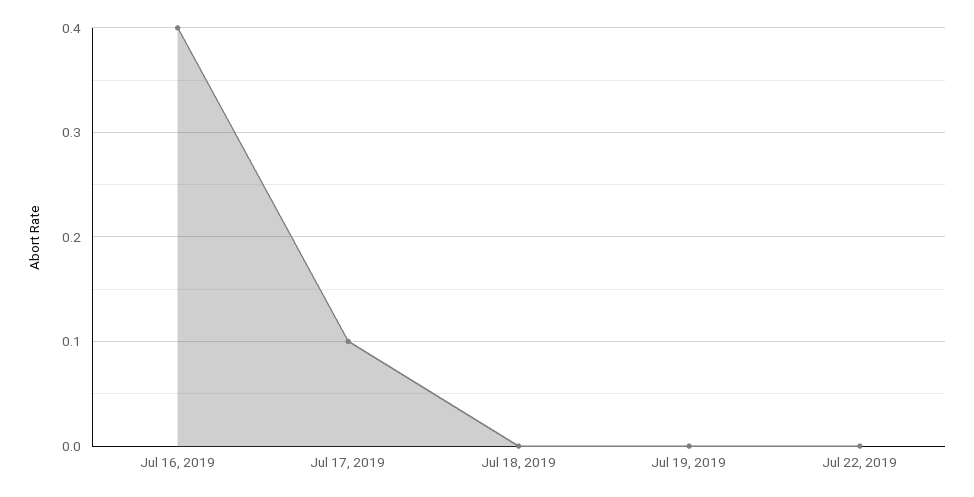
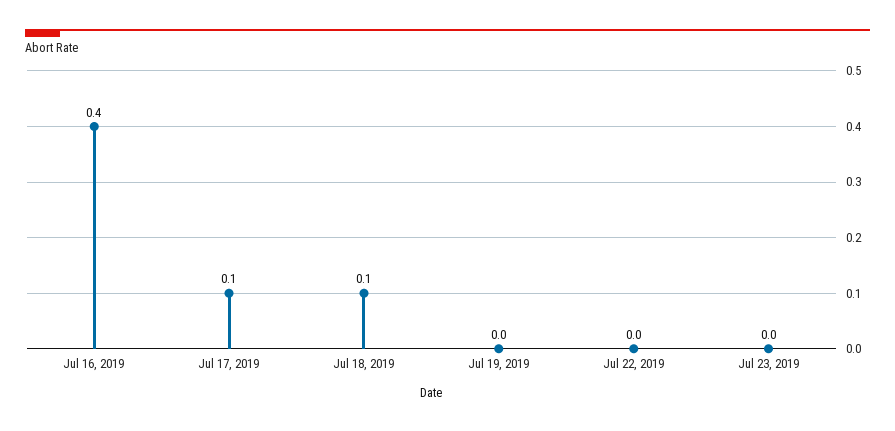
Jul 18, 2019: 0 -> 0.1
Jul 23, 2019: none -> 0

